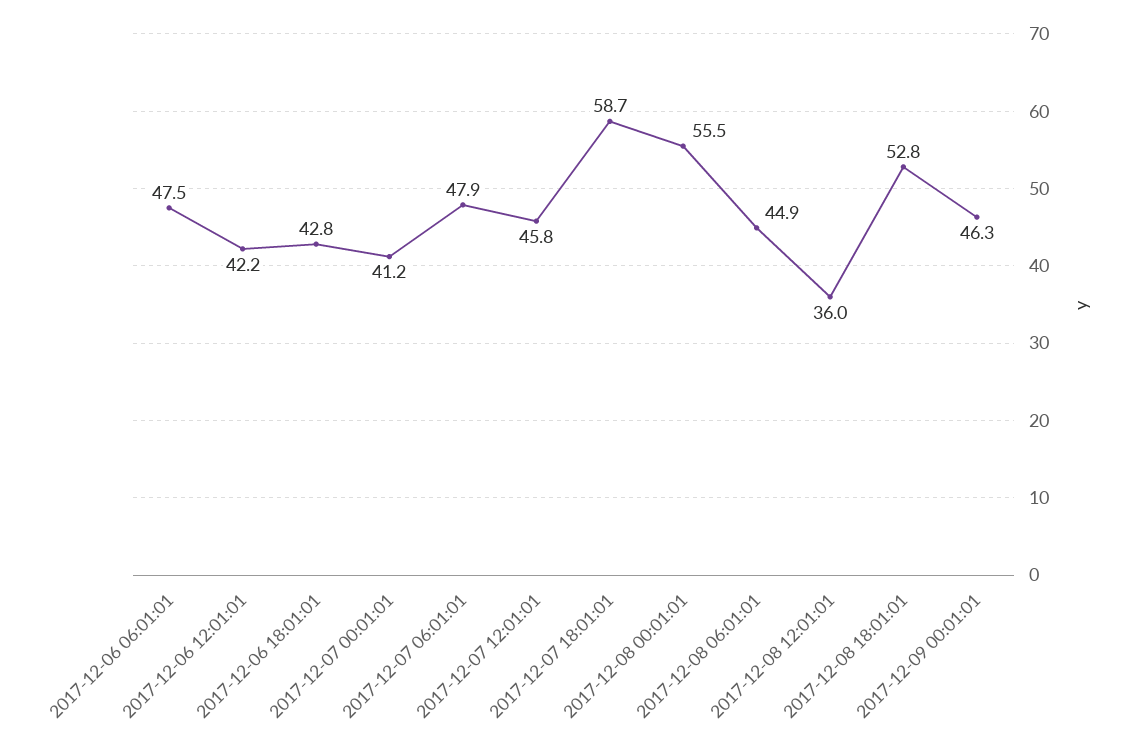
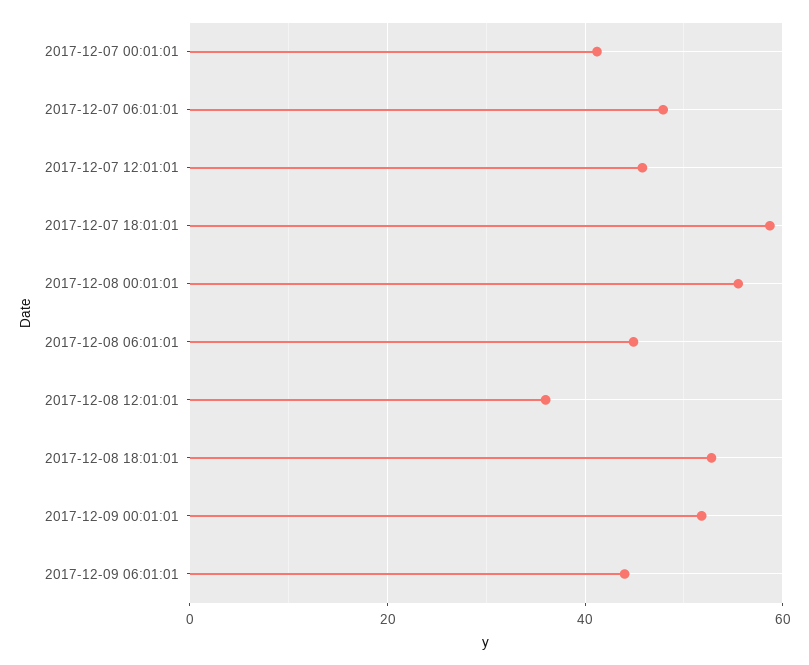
2017-12-06 06:01:01: 47.5 -> none
2017-12-06 12:01:01: 42.2 -> none
2017-12-06 18:01:01: 42.8 -> none
2017-12-09 00:01:01: 46.3 -> 52
2017-12-09 06:01:01: none -> 44

